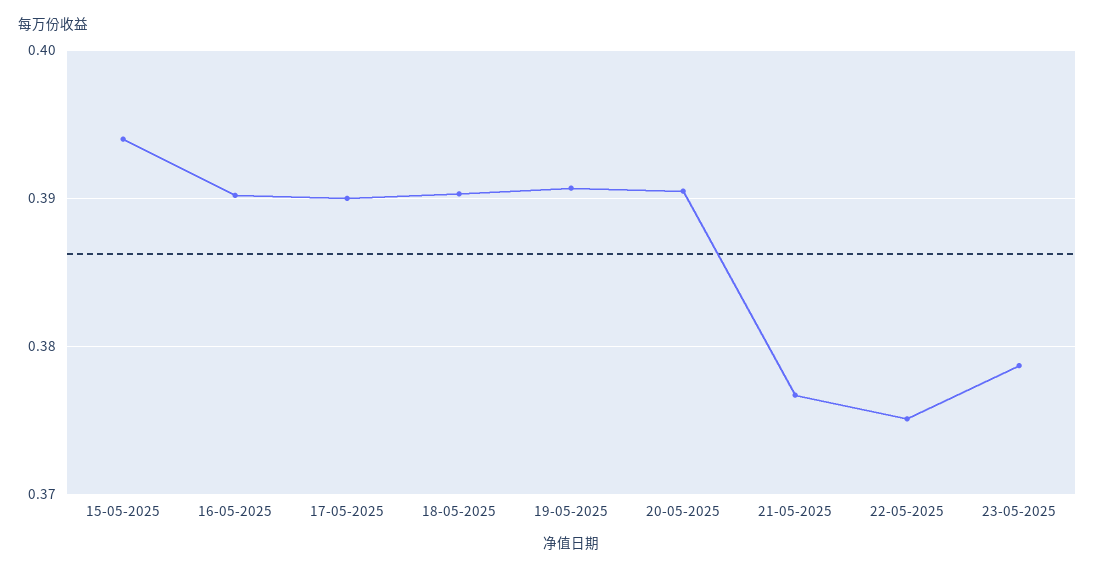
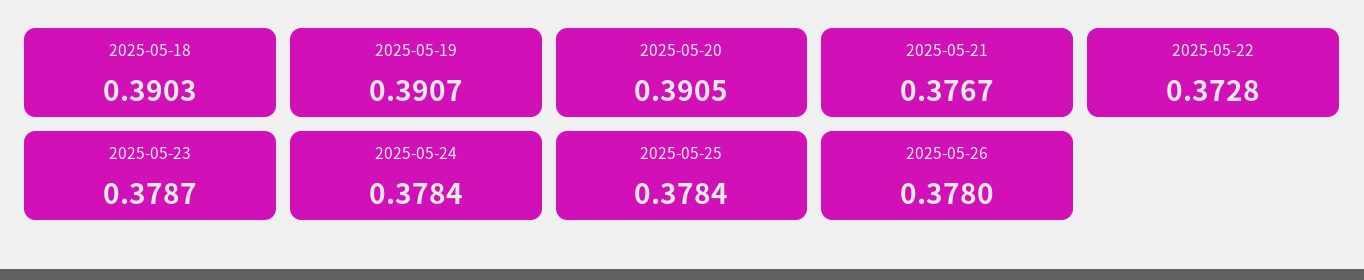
15-05-2025: 0.394 -> none
16-05-2025: 0.39 -> none
17-05-2025: 0.39 -> none
22-05-2025: 0.375 -> 0.3728
2025-05-24: none -> 0.3784
2025-05-25: none -> 0.3784
2025-05-26: none -> 0.378

